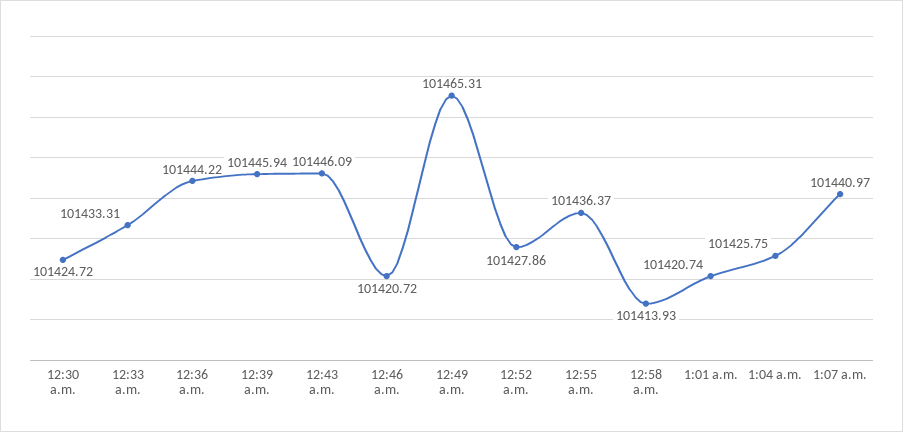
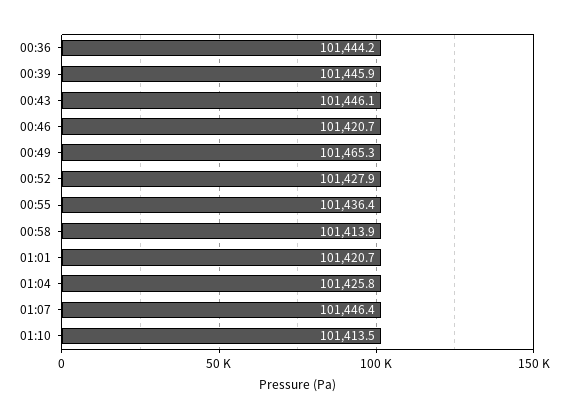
12:30 a.m.: 101424.72 -> none
12:33 a.m.: 101433.31 -> none
1:07 a.m.: 101440.97 -> 101446.4
01:10: none -> 101413.5

